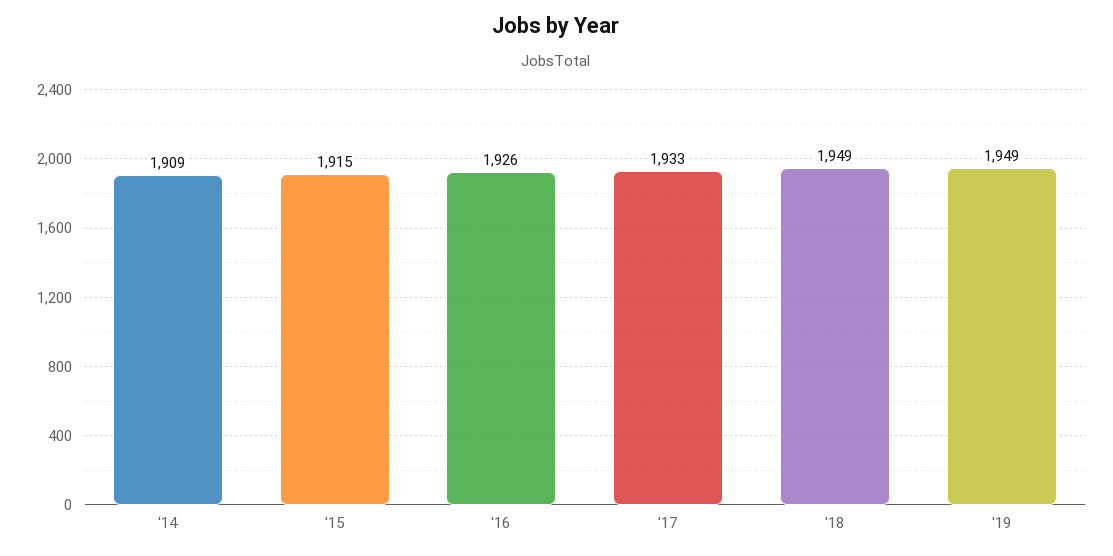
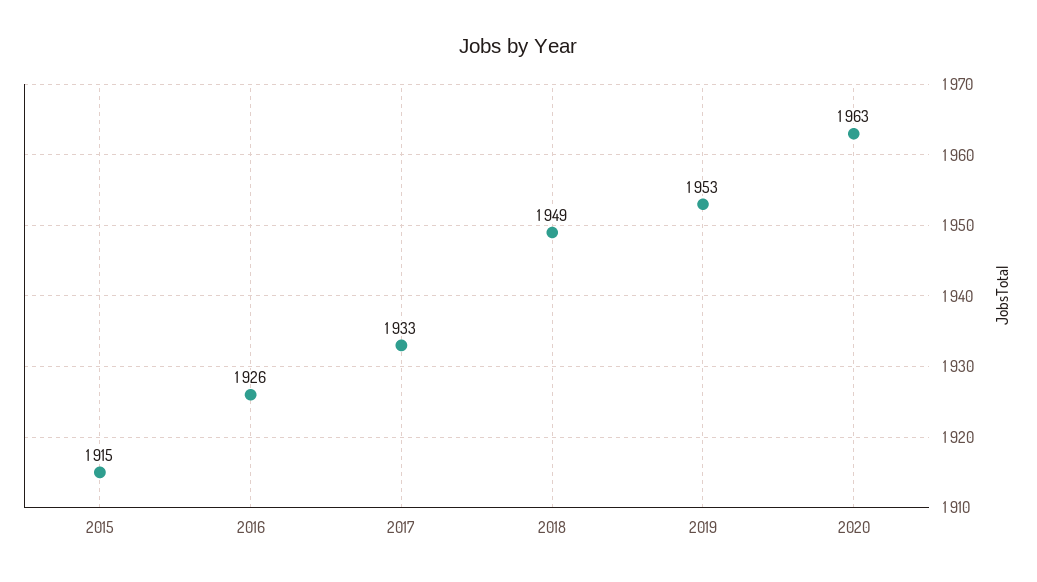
'14: 1909 -> none
'19: 1949 -> 1953
2020: none -> 1963

